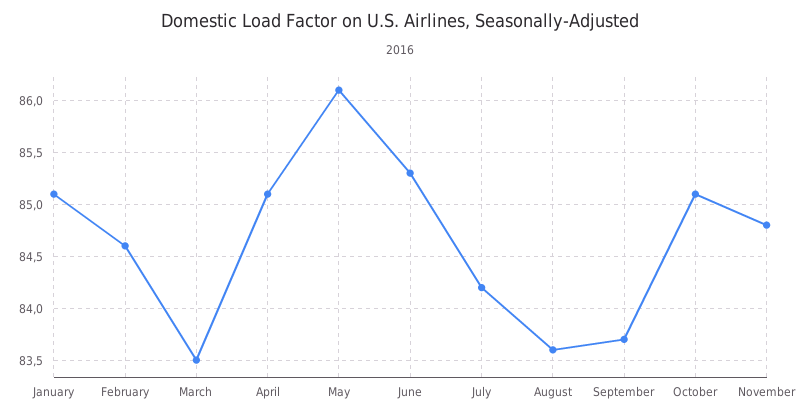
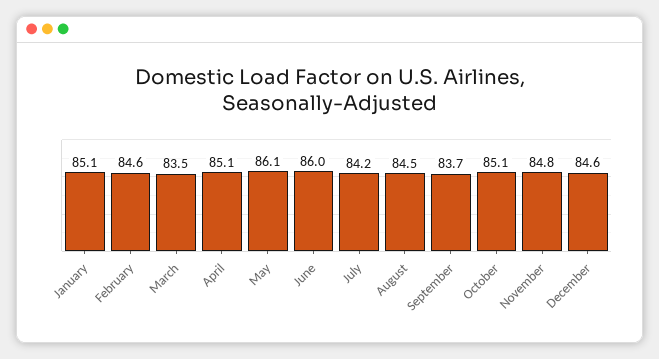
June: 85.3 -> 86
August: 83.6 -> 84.5
December: none -> 84.6

